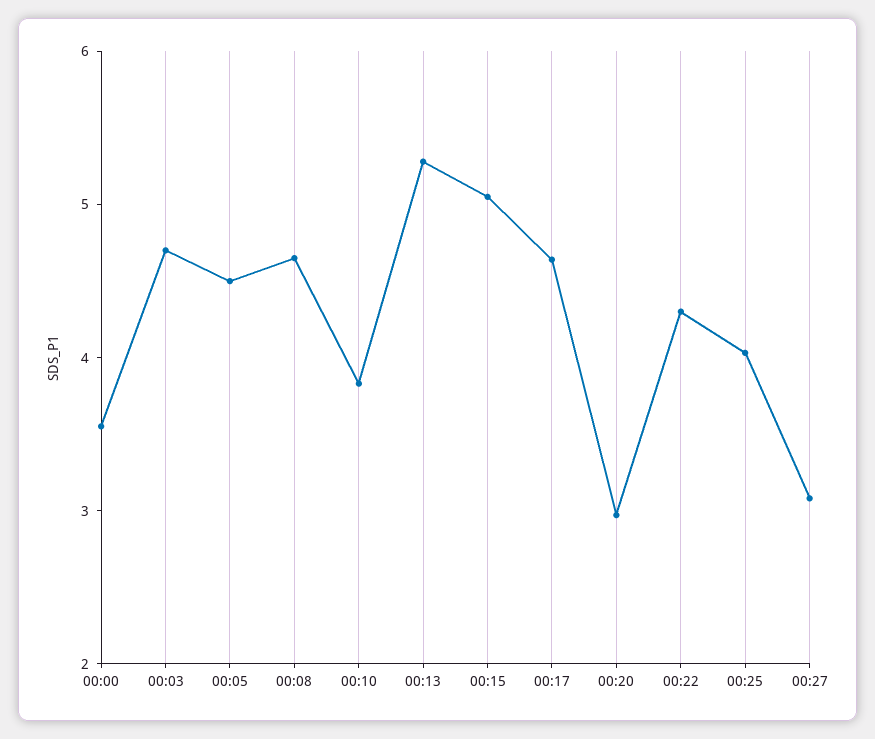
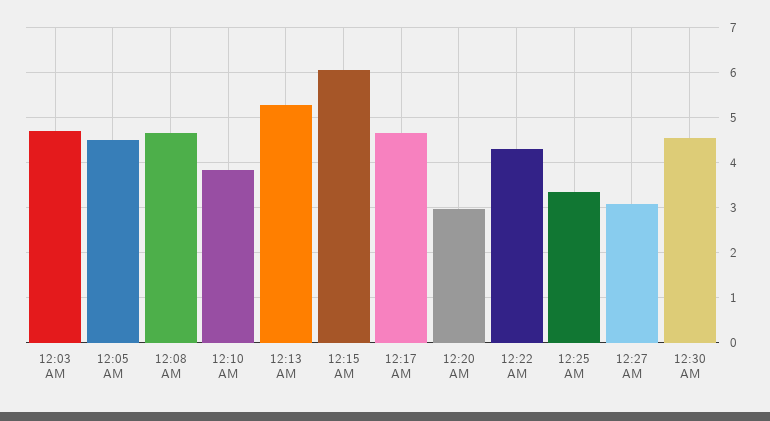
00:00: 3.6 -> none
00:15: 5 -> 6
00:25: 4 -> 3.4
12:30 AM: none -> 4.6

